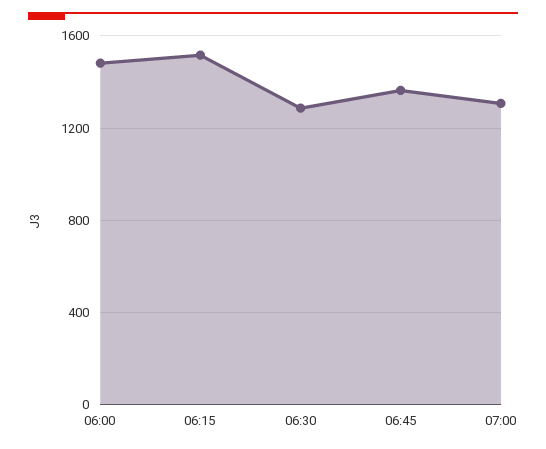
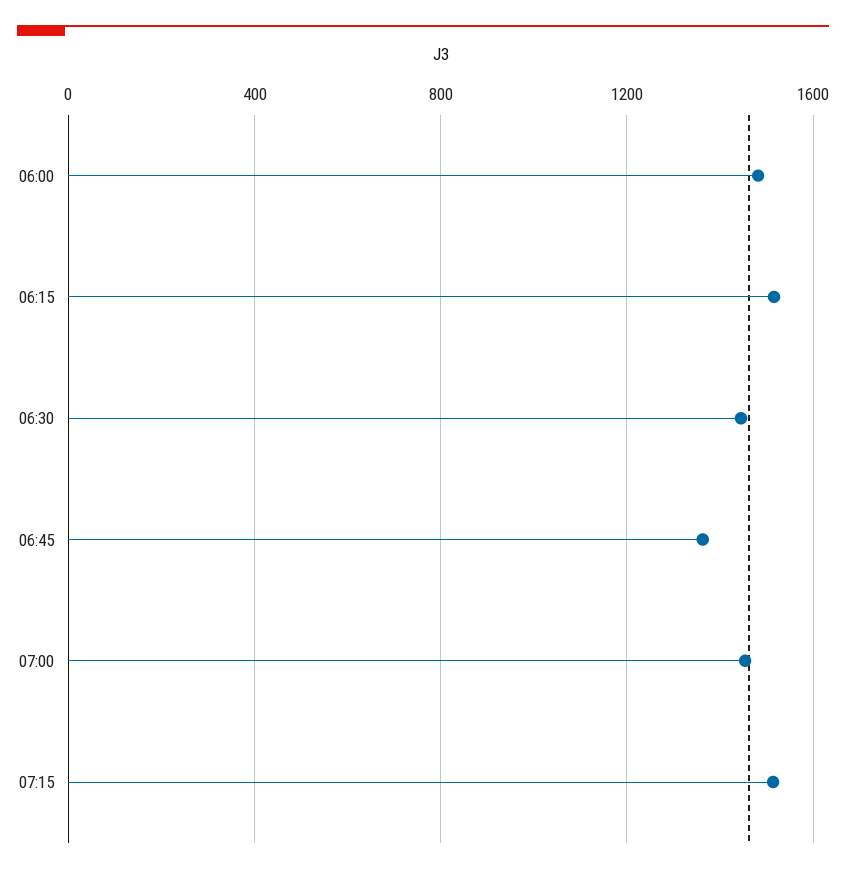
06:30: 1300 -> 1450
07:00: 1300 -> 1450
07:15: none -> 1500

